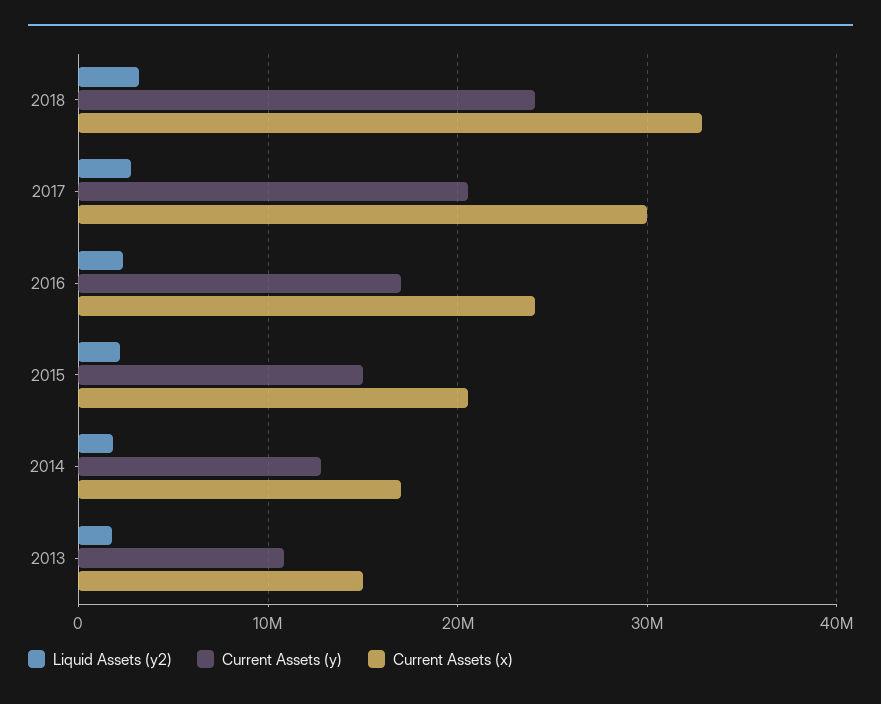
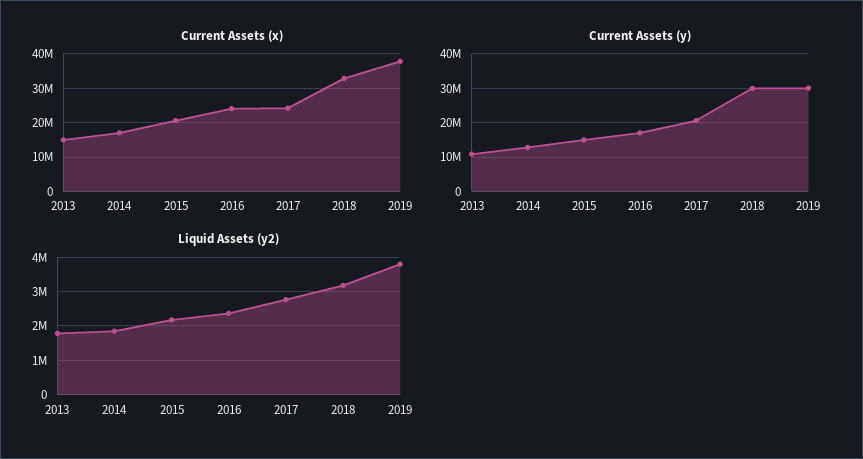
Current Assets (y), 2018: 24000000 -> 30000000
Current Assets (x), 2017: 30000000 -> 24000000
Current Assets (x), 2019: none -> 38000000
Current Assets (y), 2019: none -> 30000000
Liquid Assets (y2), 2019: none -> 3800000

